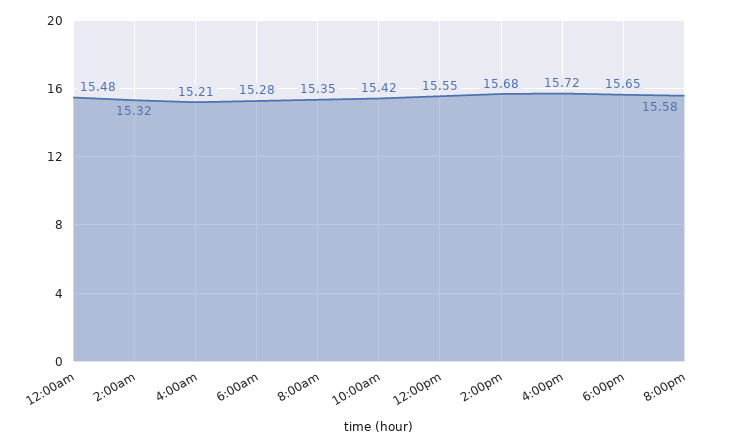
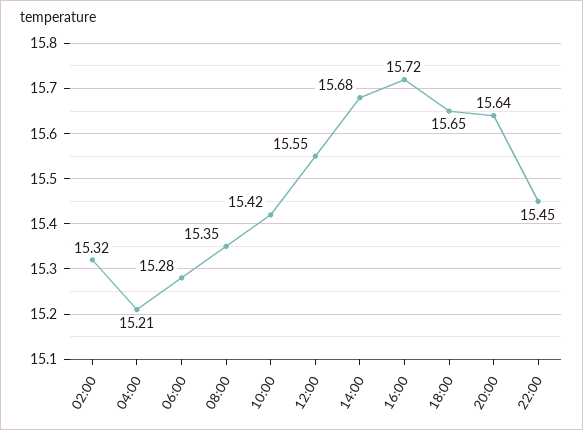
12:00am: 15.48 -> none
8:00pm: 15.58 -> 15.64
22:00: none -> 15.45

